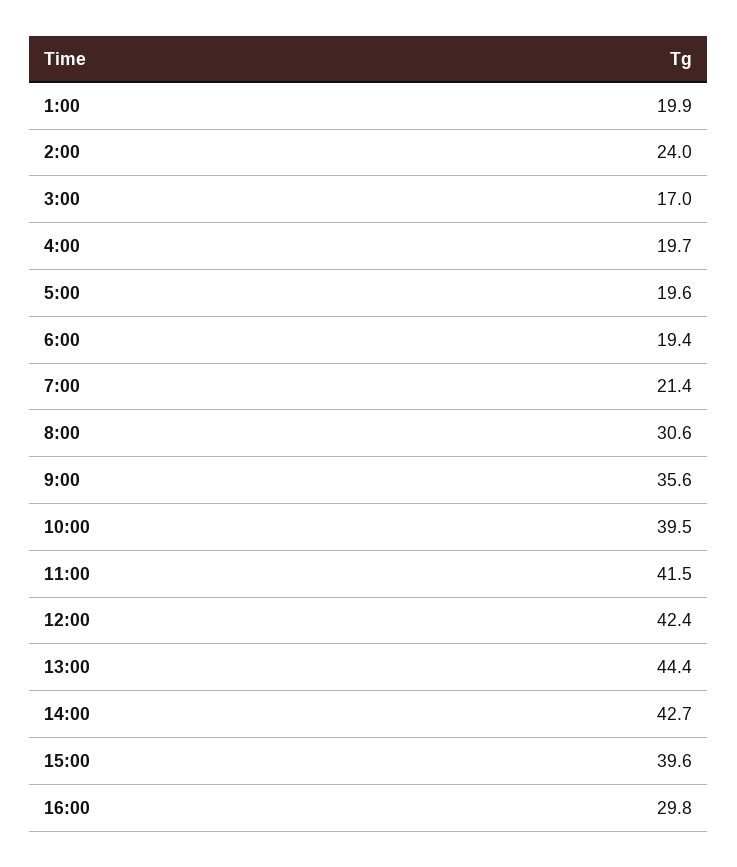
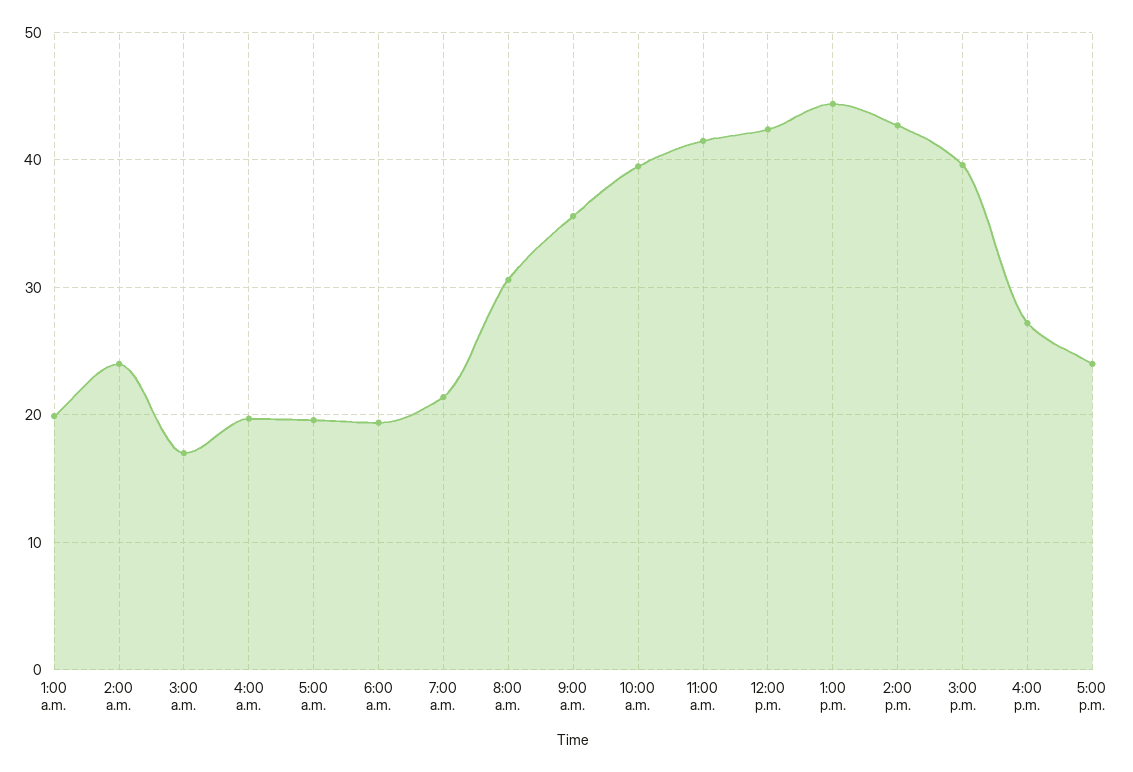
16:00: 29.8 -> 27
5:00 p.m.: none -> 24

